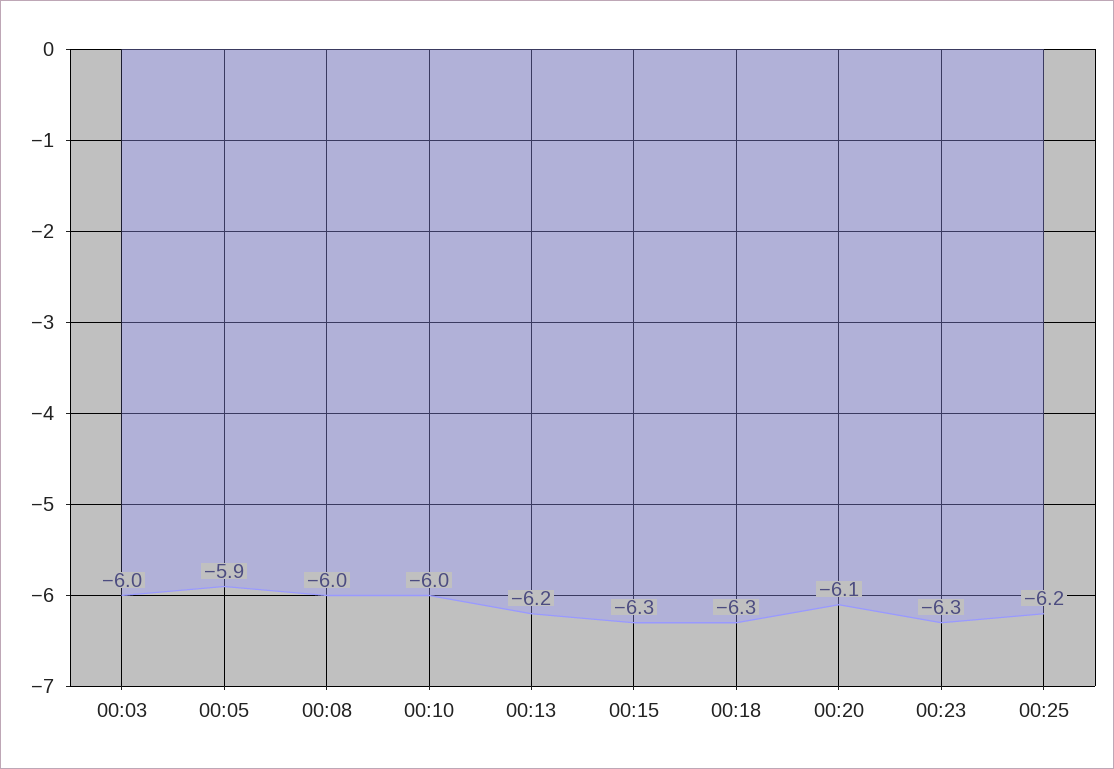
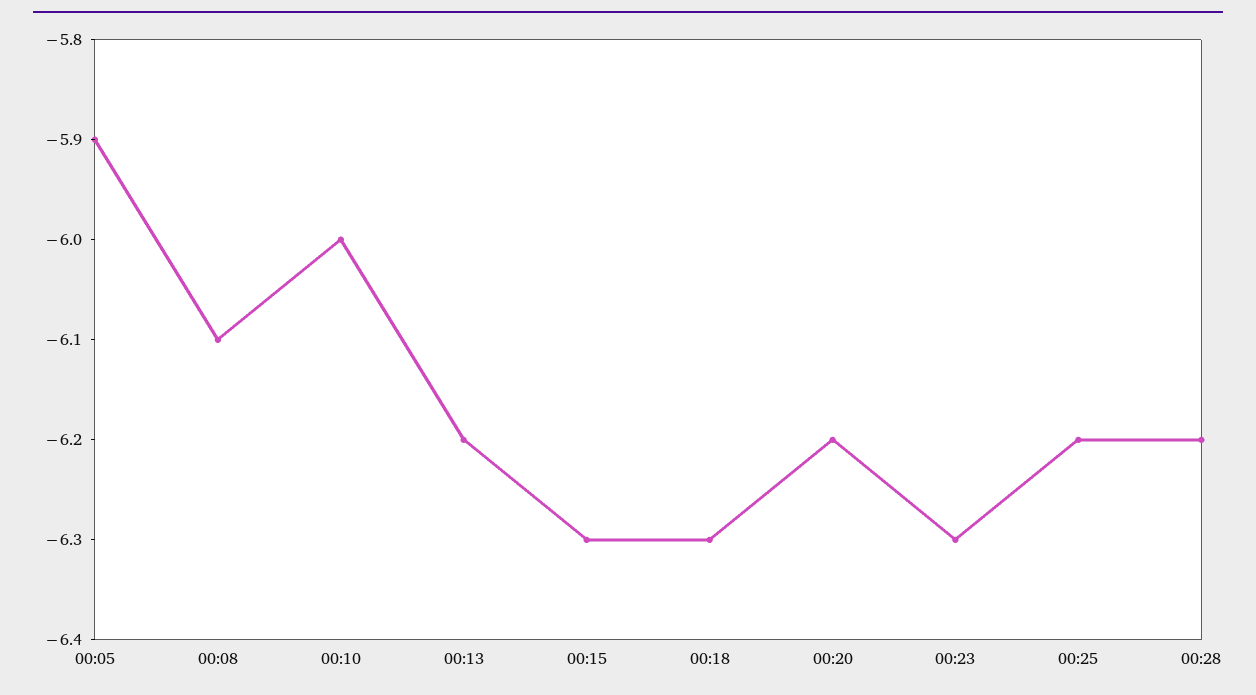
00:03: -6 -> none
00:08: -6 -> -6.1
00:20: -6.1 -> -6.2
00:28: none -> -6.2

